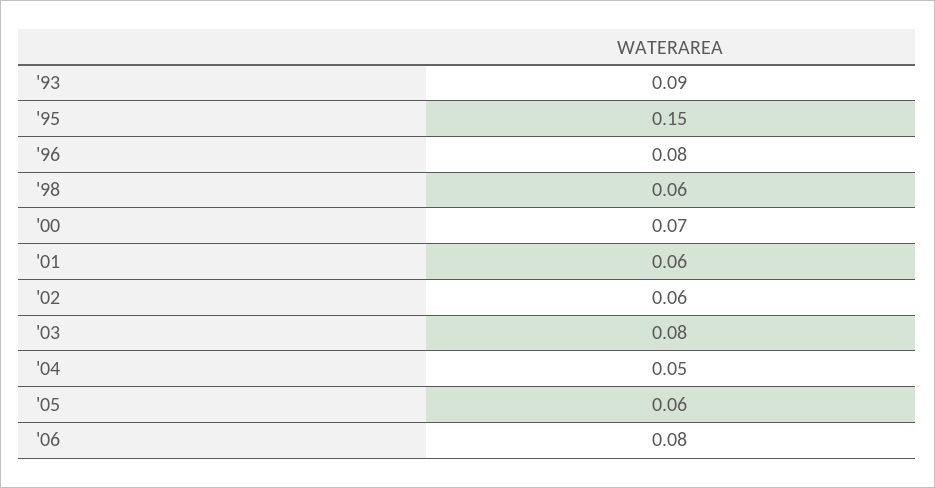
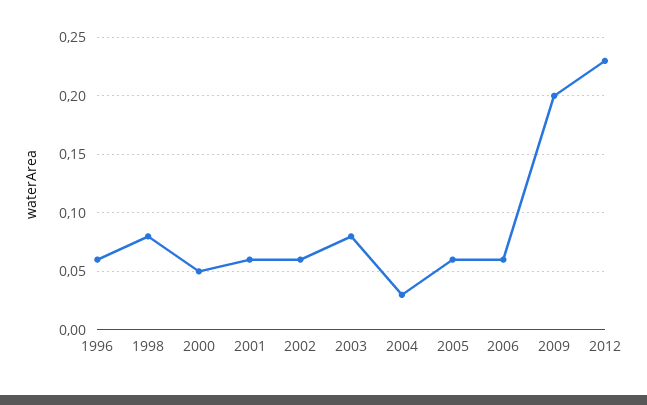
'93: 0.09 -> none
'95: 0.15 -> none
'96: 0.08 -> 0.06
'98: 0.06 -> 0.08
'00: 0.07 -> 0.05
'04: 0.05 -> 0.03
'06: 0.08 -> 0.06
2009: none -> 0.2
2012: none -> 0.23

